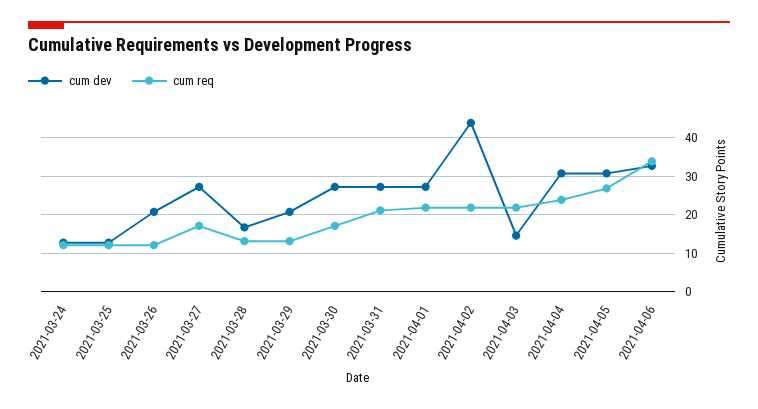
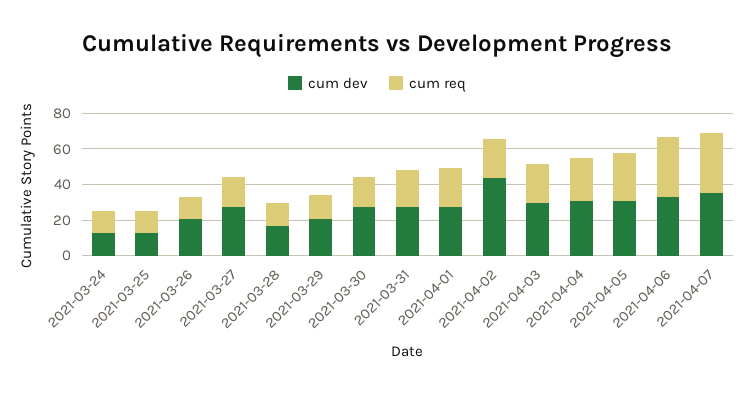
cum dev, 2021-04-03: 14 -> 30
cum dev, 2021-04-07: none -> 35
cum req, 2021-04-07: none -> 35

